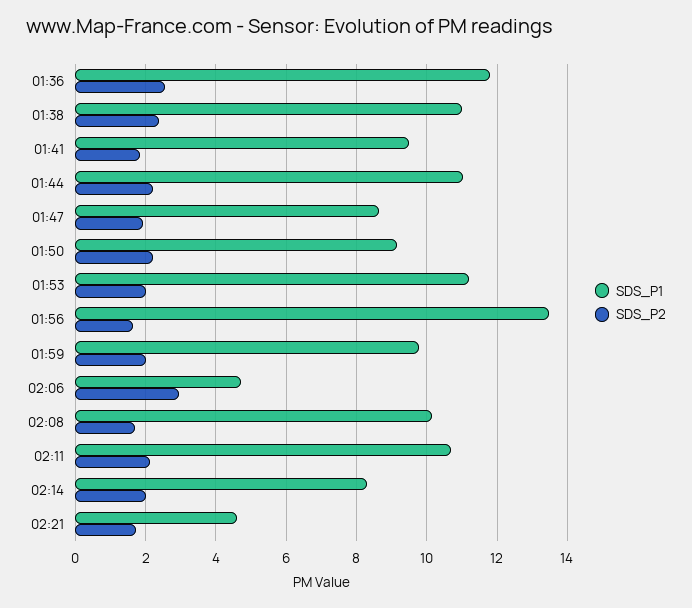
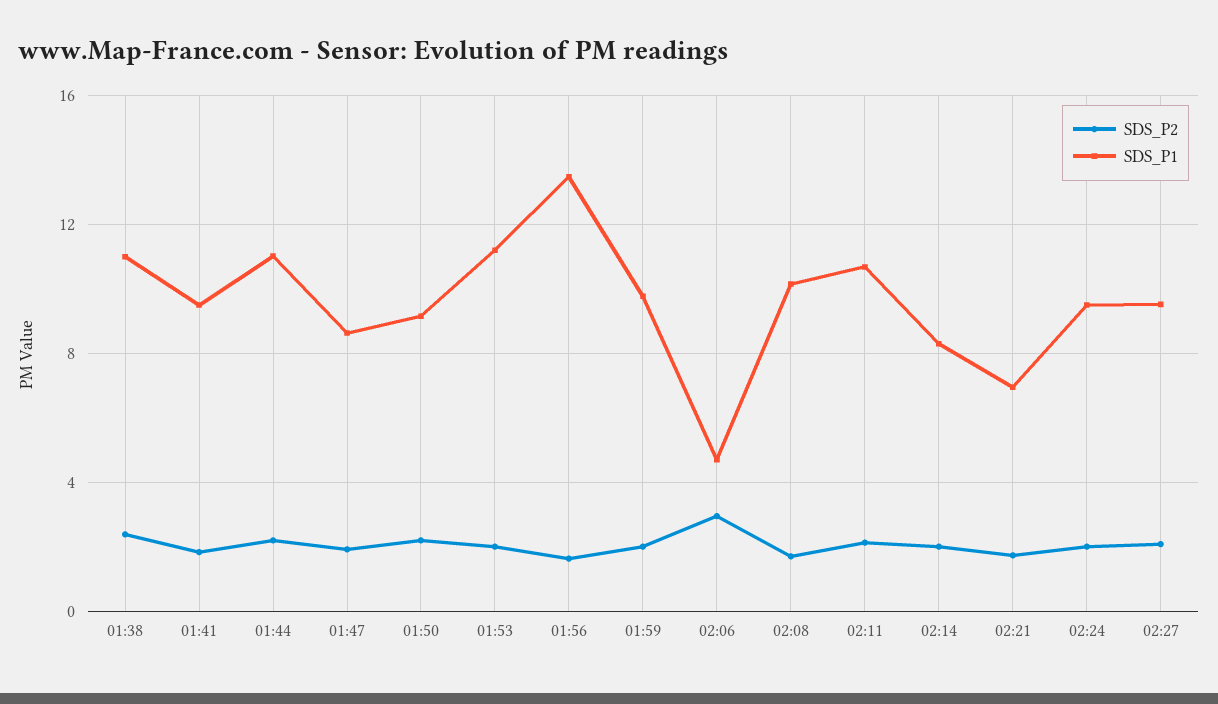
SDS_P1, 01:36: 11.8 -> none
SDS_P2, 01:36: 2.6 -> none
SDS_P1, 02:21: 4.6 -> 7
SDS_P2, 02:24: none -> 2
SDS_P1, 02:24: none -> 9.5
SDS_P2, 02:27: none -> 2
SDS_P1, 02:27: none -> 9.5

